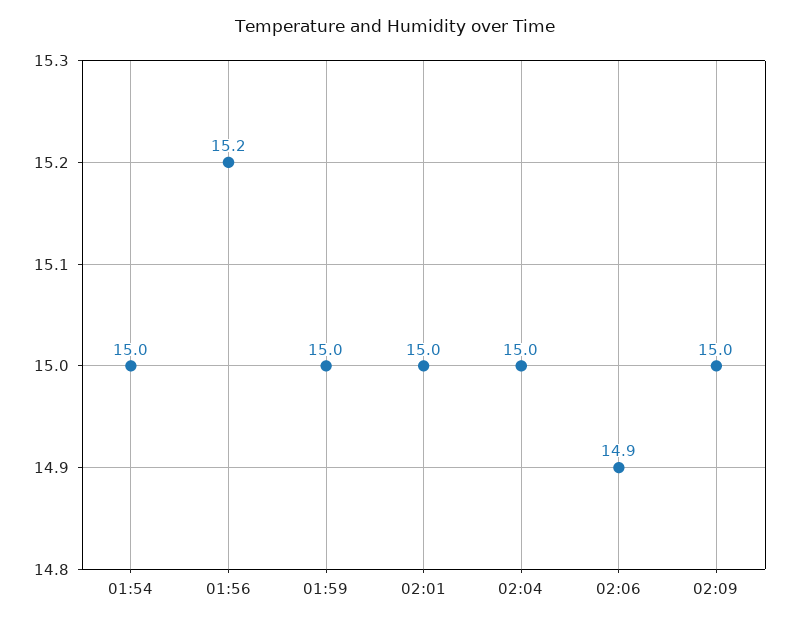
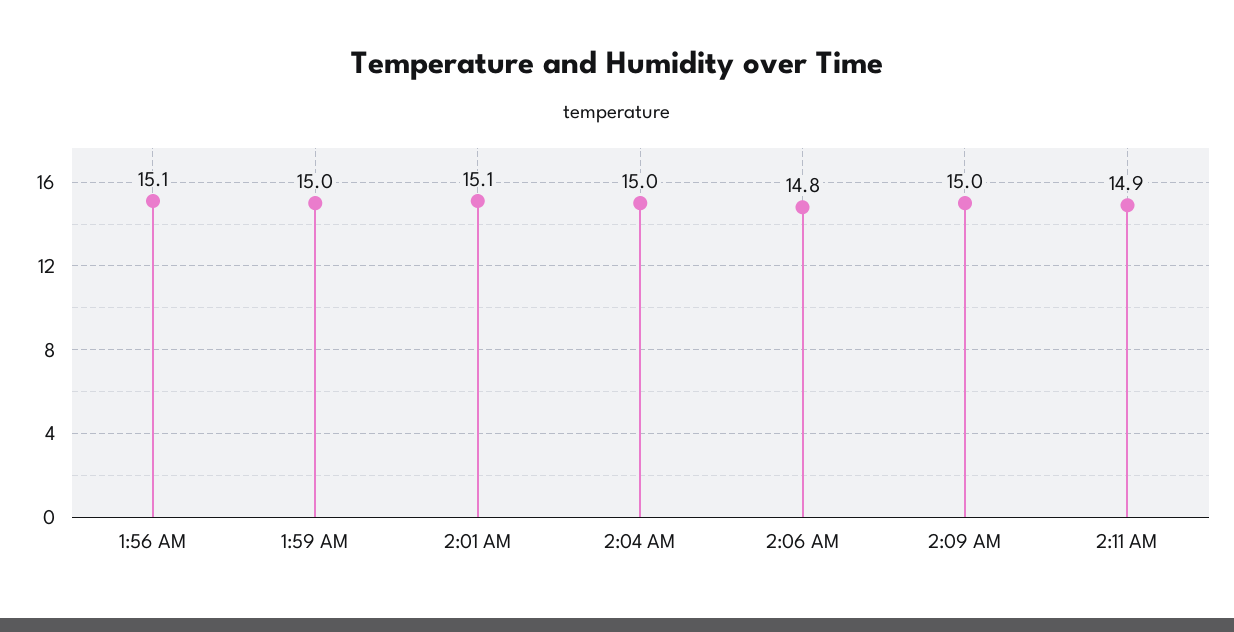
01:54: 15 -> none
01:56: 15.2 -> 15.1
02:01: 15 -> 15.1
02:06: 14.9 -> 14.8
2:11 AM: none -> 14.9

